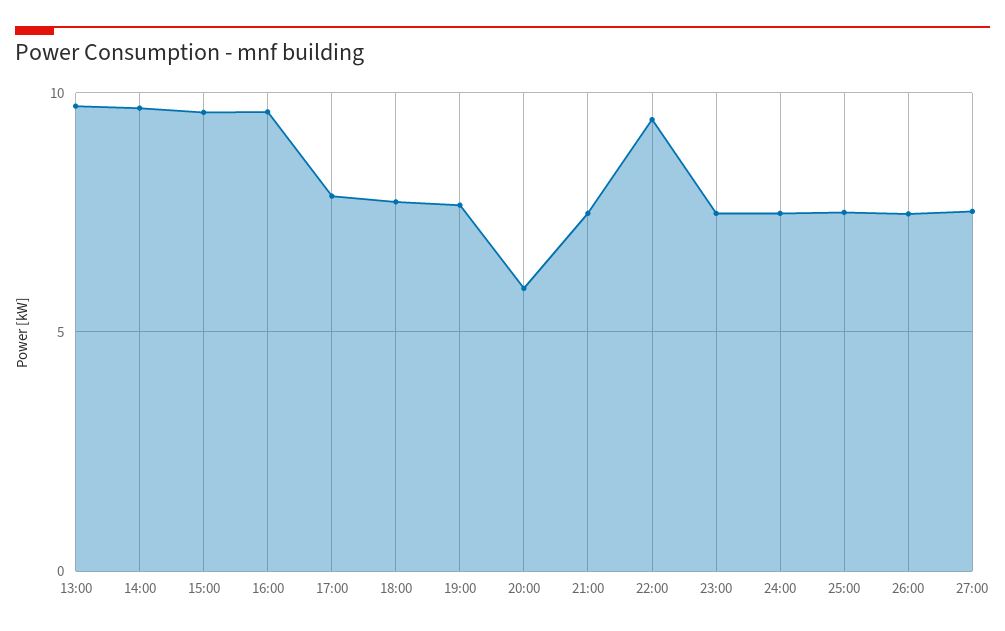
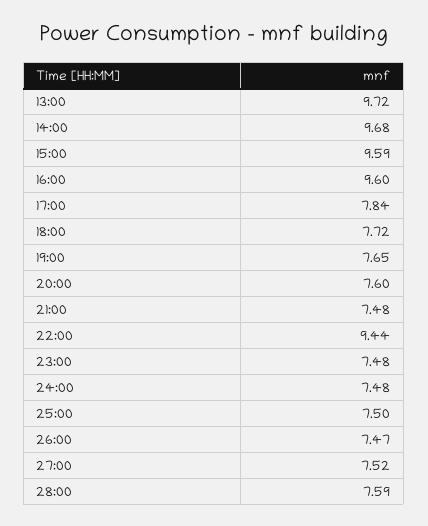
20:00: 6 -> 7.6
28:00: none -> 7.59

